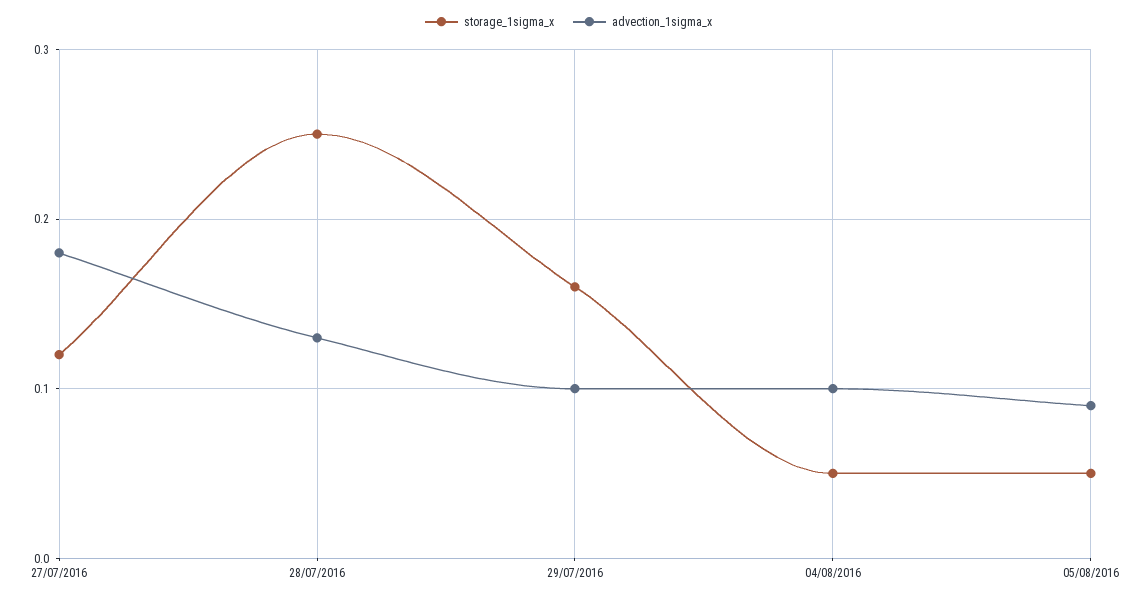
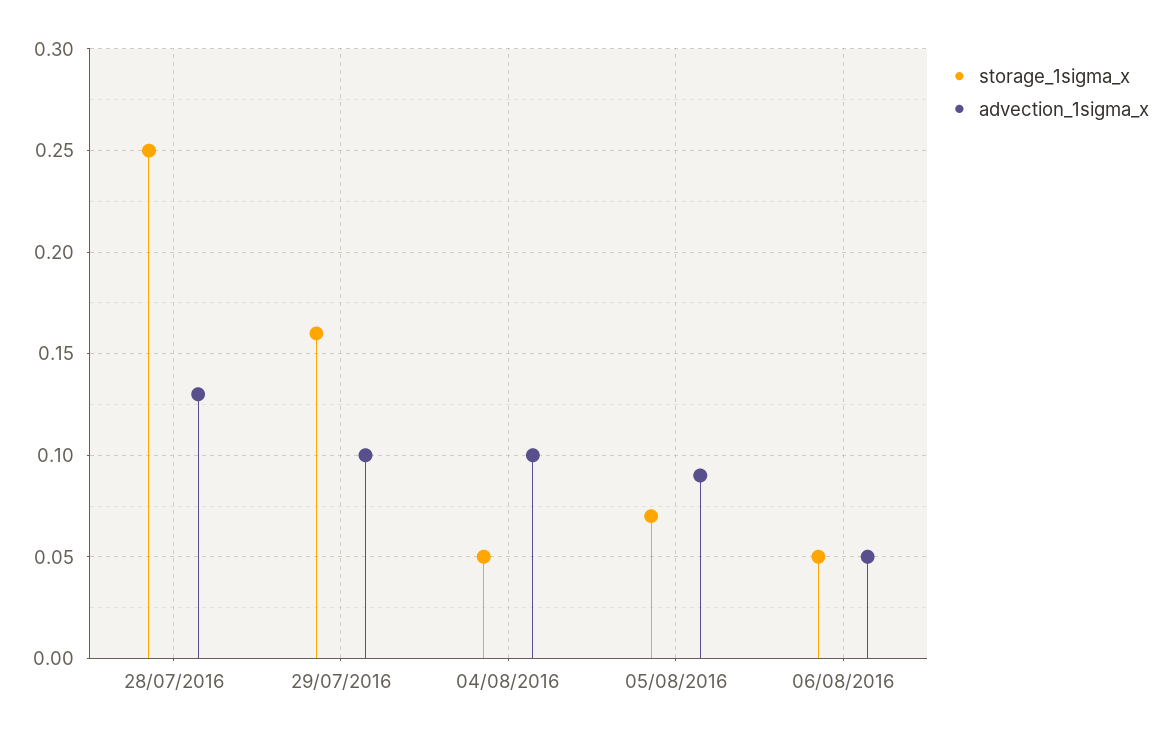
storage_1sigma_x, 27/07/2016: 0.12 -> none
advection_1sigma_x, 27/07/2016: 0.18 -> none
storage_1sigma_x, 05/08/2016: 0.05 -> 0.07
storage_1sigma_x, 06/08/2016: none -> 0.05
advection_1sigma_x, 06/08/2016: none -> 0.05

